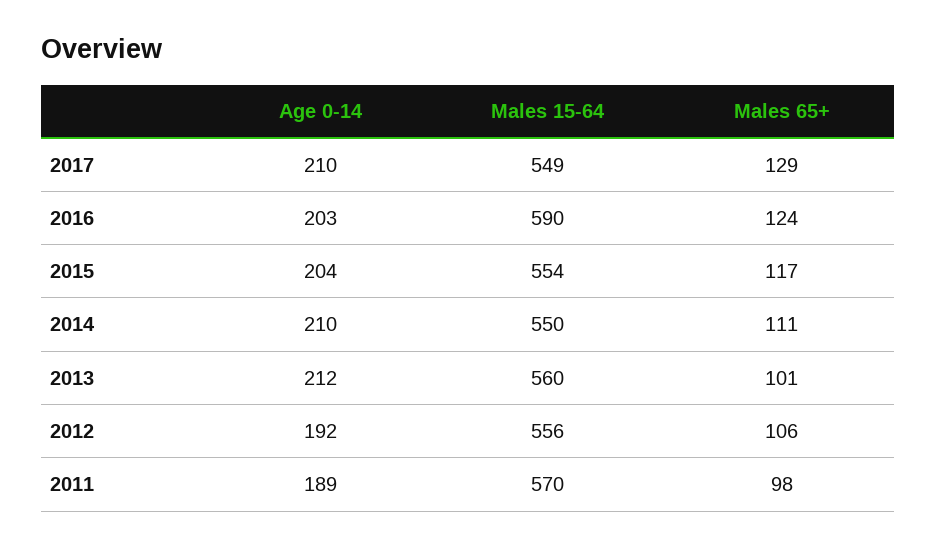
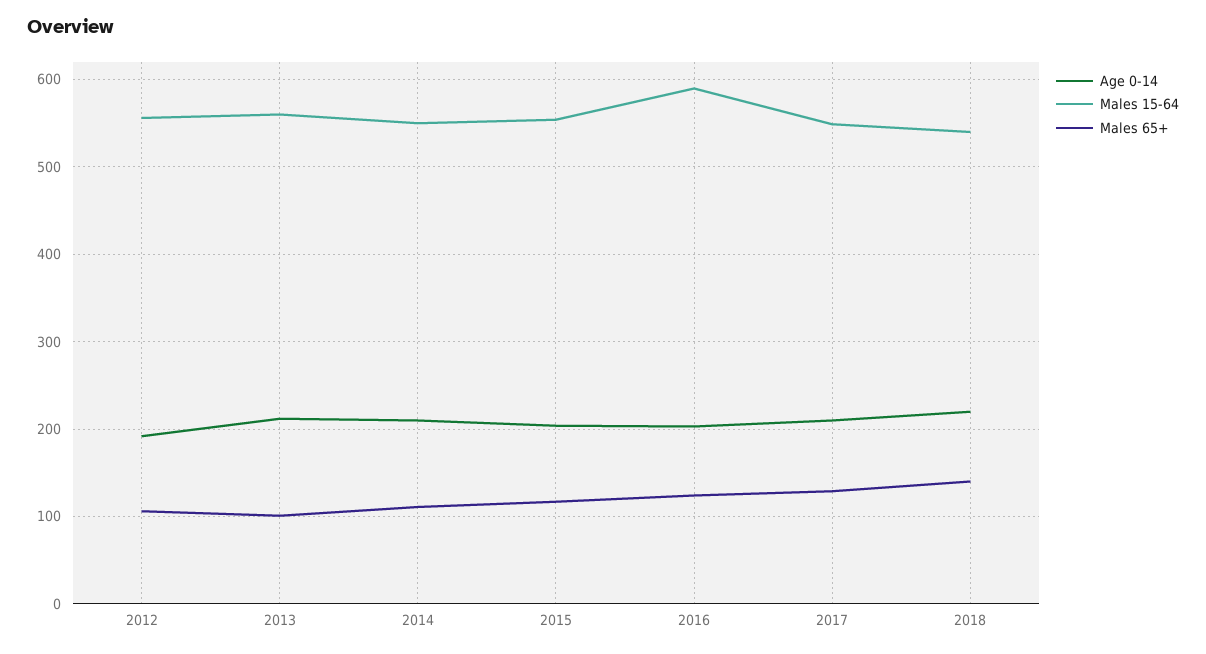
Age 0-14, 2011: 189 -> none
Males 15-64, 2011: 570 -> none
Males 65+, 2011: 98 -> none
Age 0-14, 2018: none -> 220
Males 15-64, 2018: none -> 540
Males 65+, 2018: none -> 140

